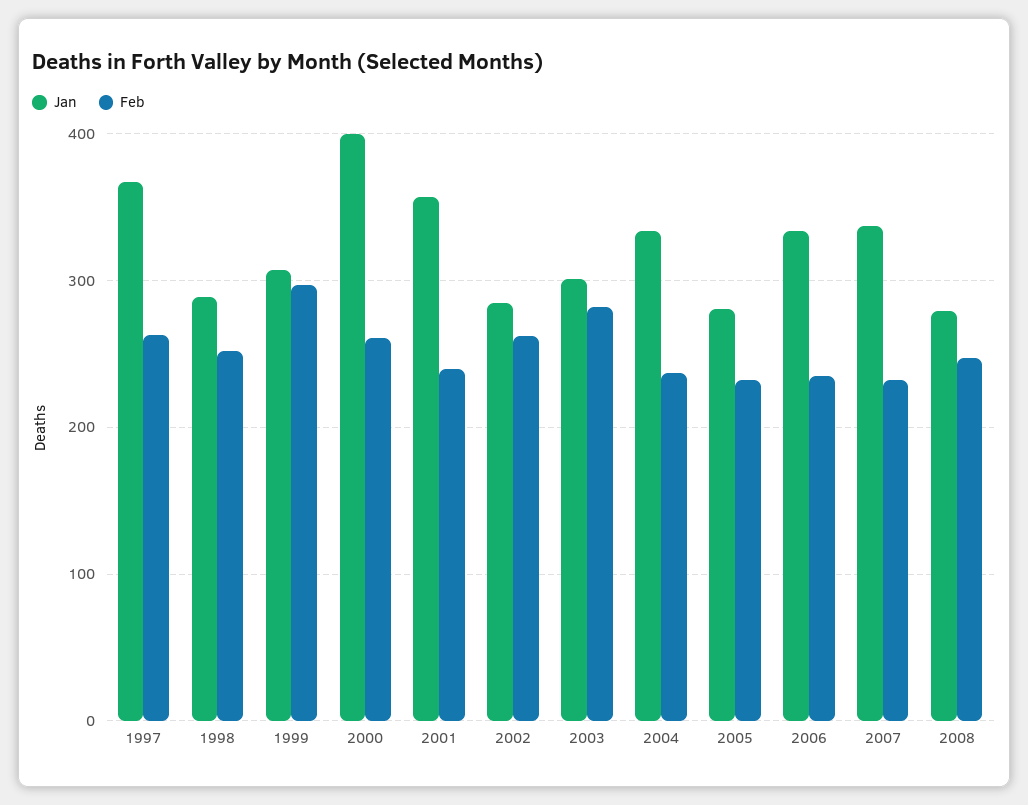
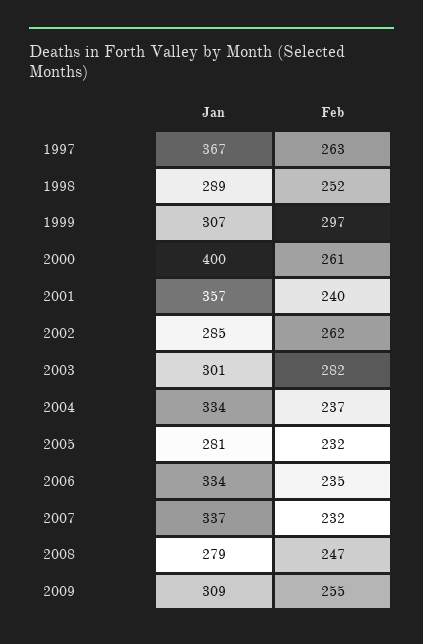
Jan, 2009: none -> 309
Feb, 2009: none -> 255

